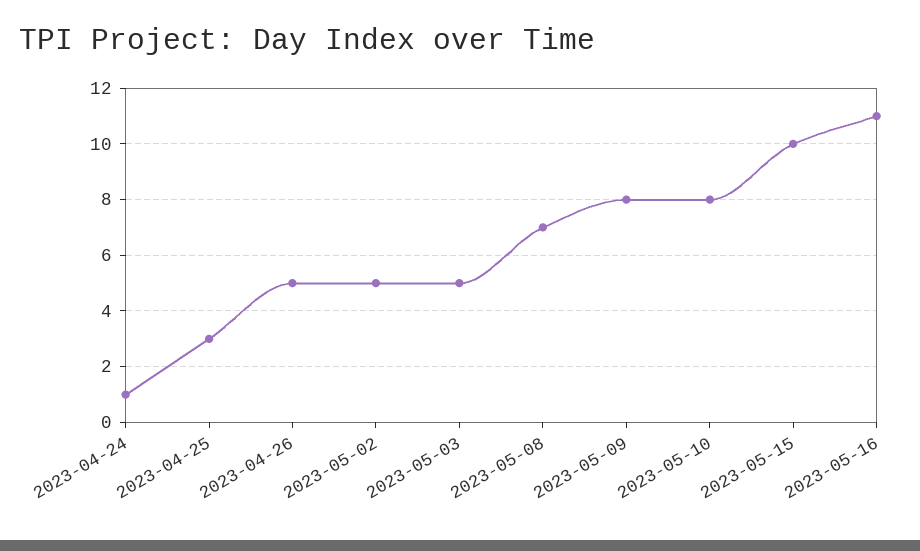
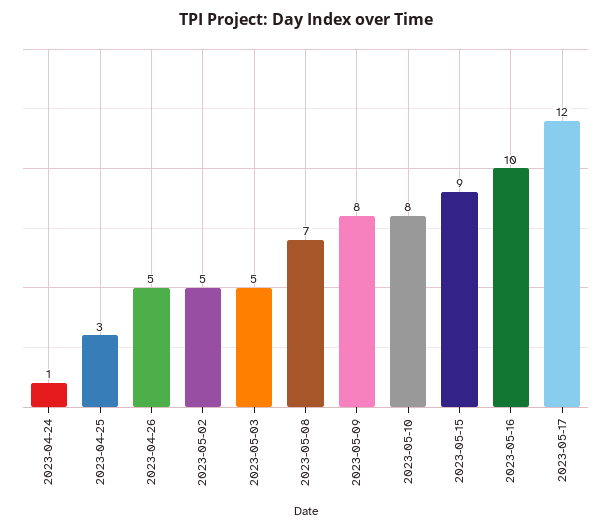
2023-05-15: 10 -> 9
2023-05-16: 11 -> 10
2023-05-17: none -> 12

